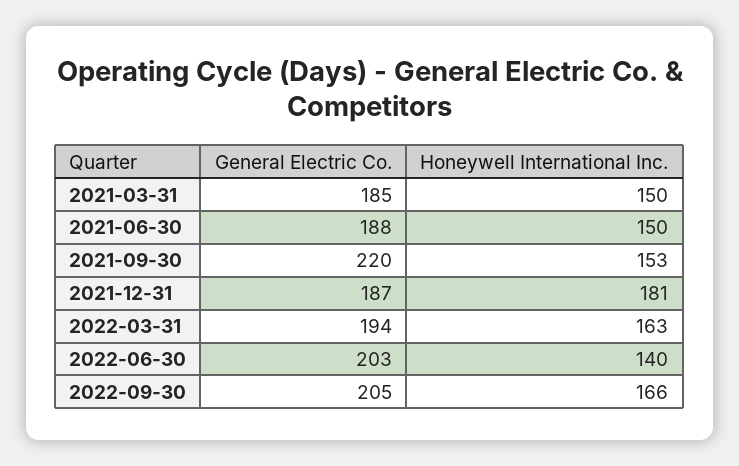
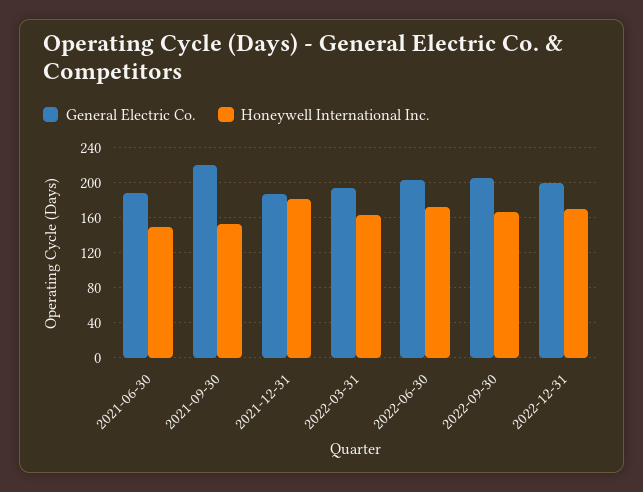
General Electric Co., 2021-03-31: 185 -> none
Honeywell International Inc., 2021-03-31: 150 -> none
Honeywell International Inc., 2022-06-30: 140 -> 170
General Electric Co., 2022-12-31: none -> 200
Honeywell International Inc., 2022-12-31: none -> 170

